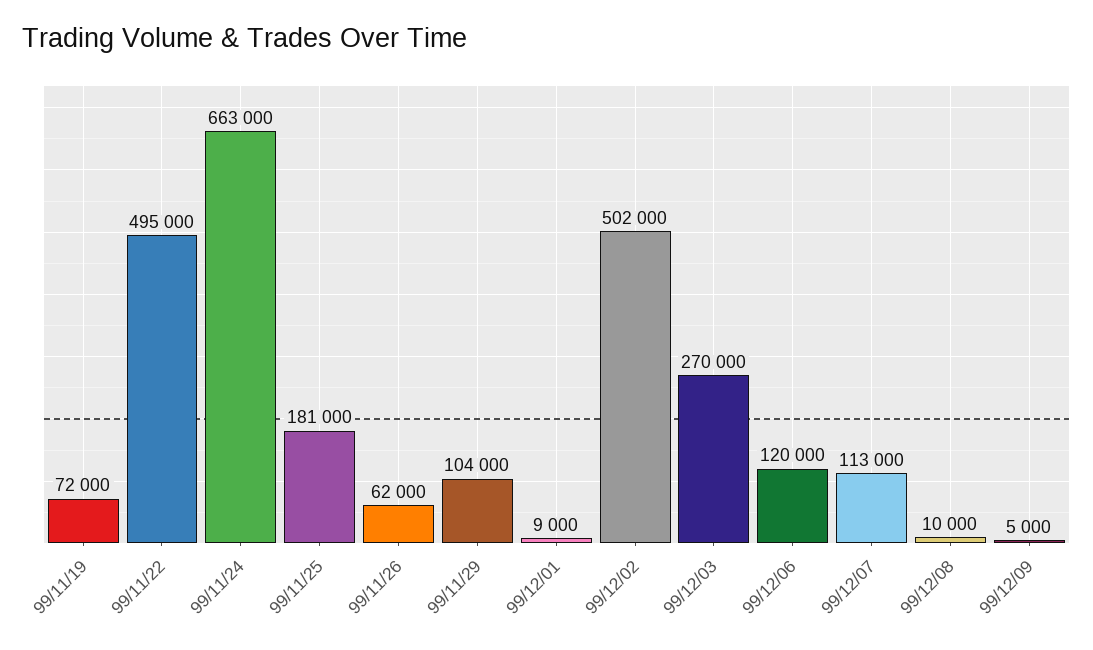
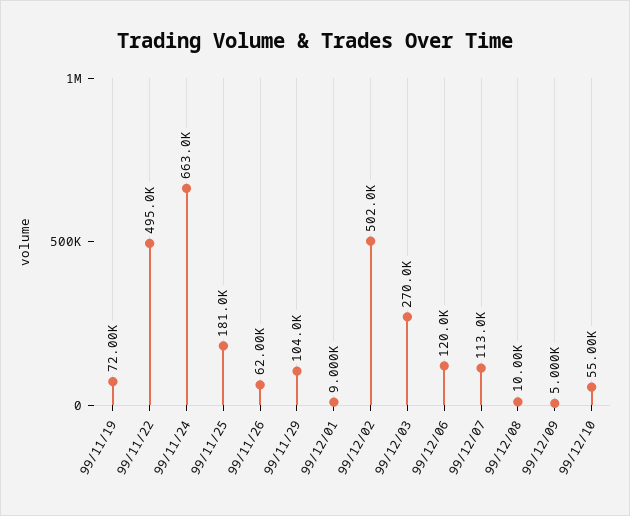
99/12/10: none -> 55000

